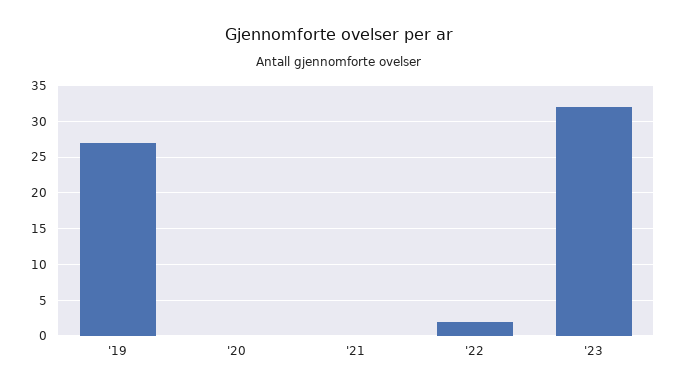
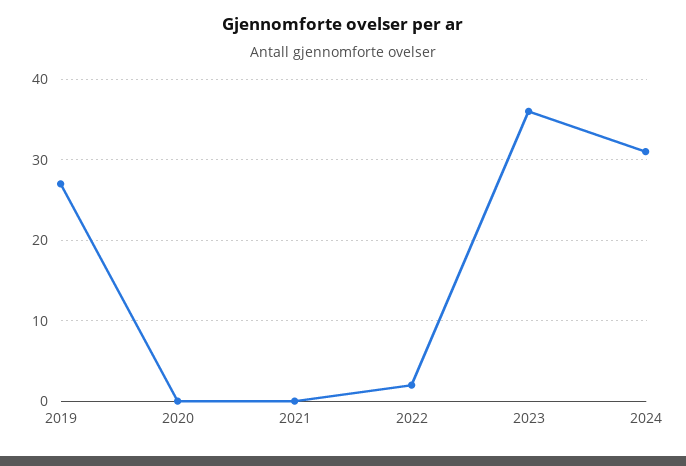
'23: 32 -> 36
2024: none -> 31

